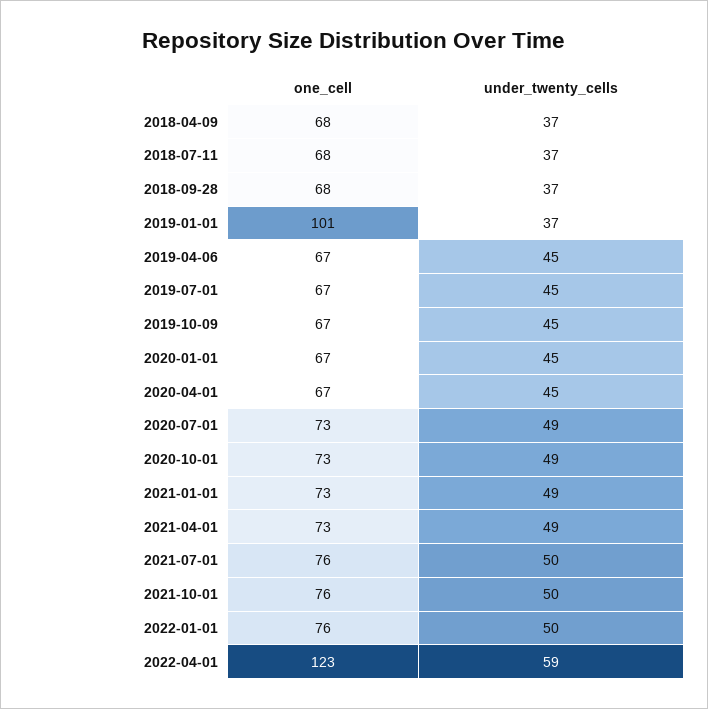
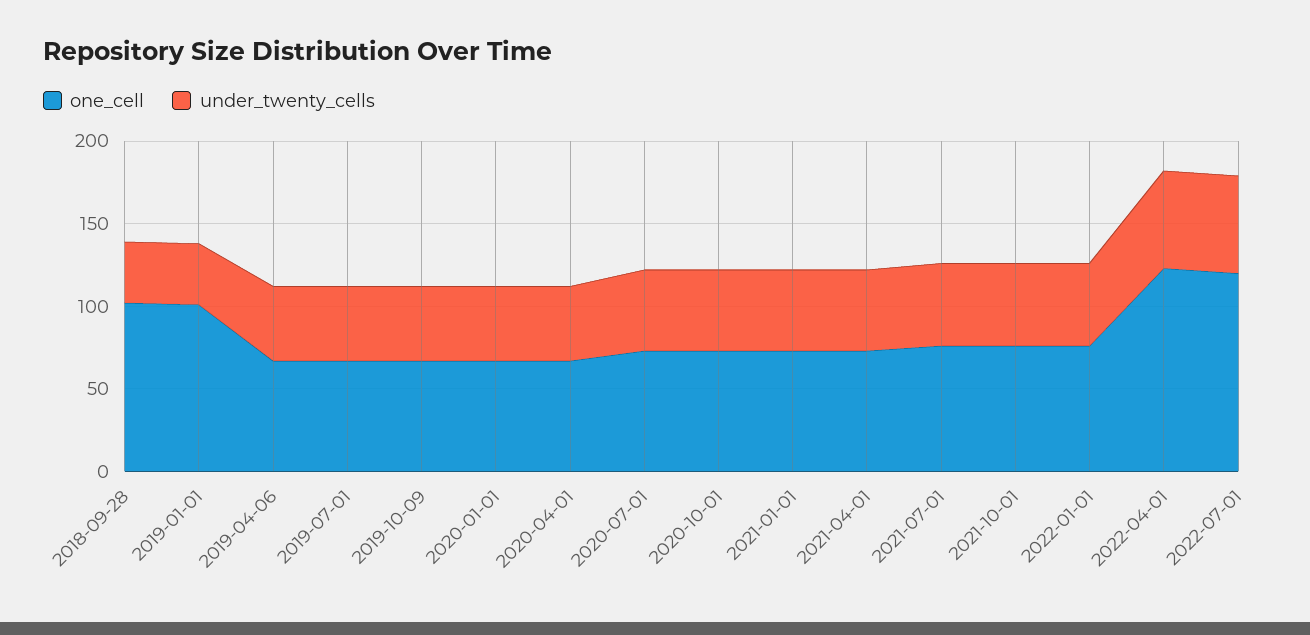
one_cell, 2018-04-09: 68 -> none
under_twenty_cells, 2018-04-09: 37 -> none
one_cell, 2018-07-11: 68 -> none
under_twenty_cells, 2018-07-11: 37 -> none
one_cell, 2018-09-28: 68 -> 100
one_cell, 2022-07-01: none -> 120
under_twenty_cells, 2022-07-01: none -> 60

